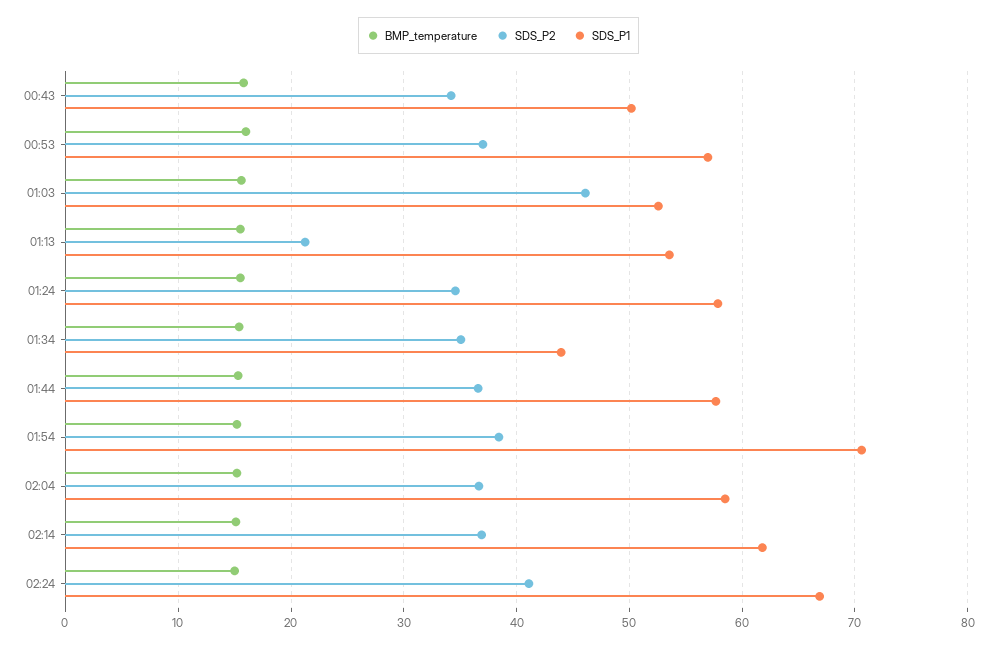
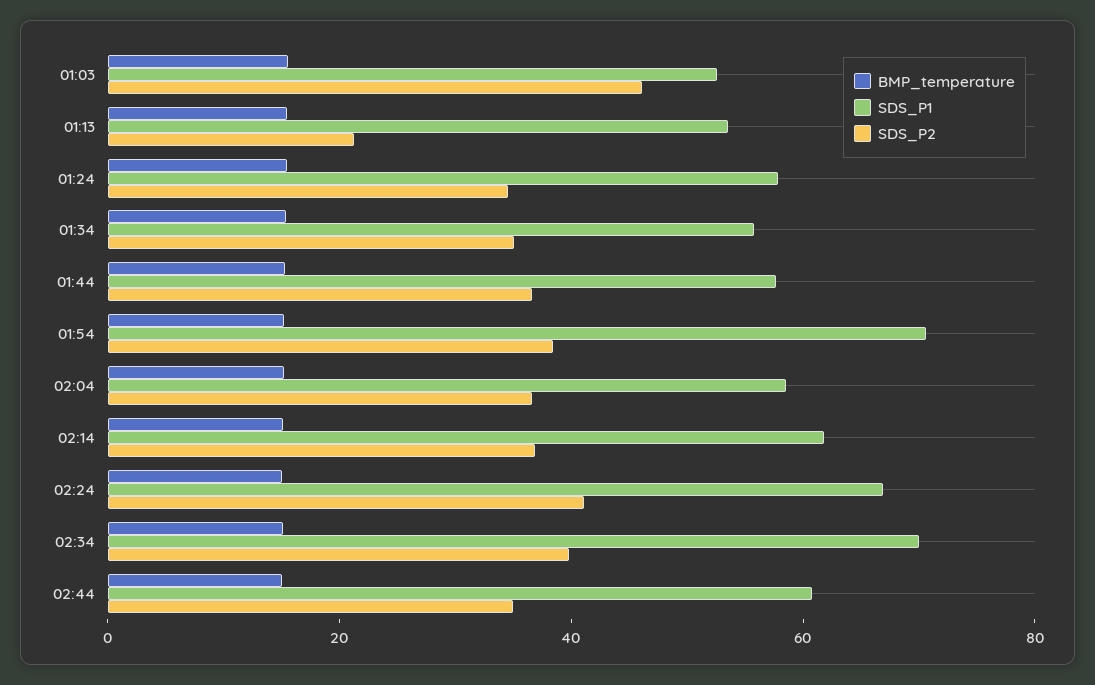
BMP_temperature, 00:43: 16 -> none
SDS_P2, 00:43: 34 -> none
SDS_P1, 00:43: 50 -> none
BMP_temperature, 00:53: 16 -> none
SDS_P2, 00:53: 37 -> none
SDS_P1, 00:53: 57 -> none
SDS_P1, 01:34: 44 -> 55
BMP_temperature, 02:34: none -> 15
SDS_P1, 02:34: none -> 70
SDS_P2, 02:34: none -> 40
BMP_temperature, 02:44: none -> 15
SDS_P1, 02:44: none -> 60
SDS_P2, 02:44: none -> 35

